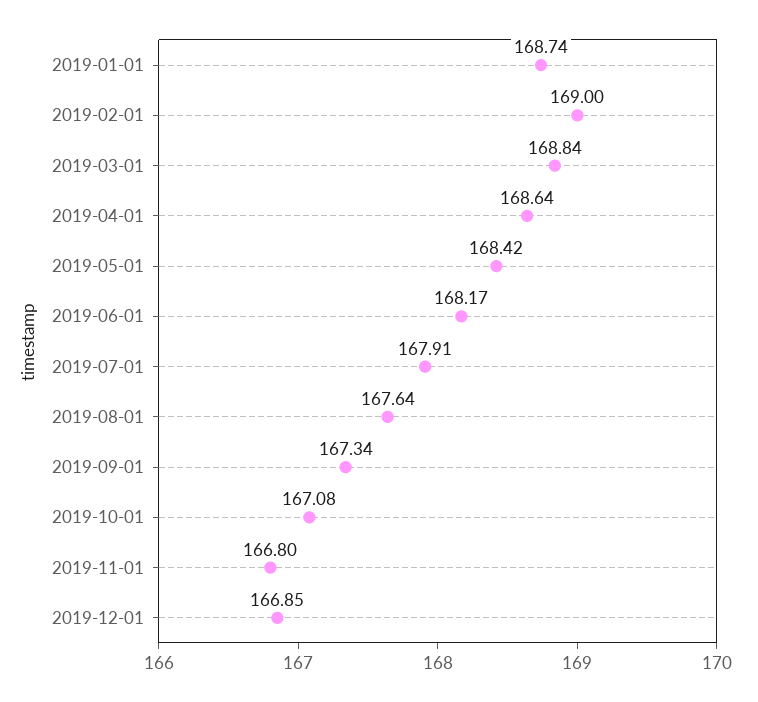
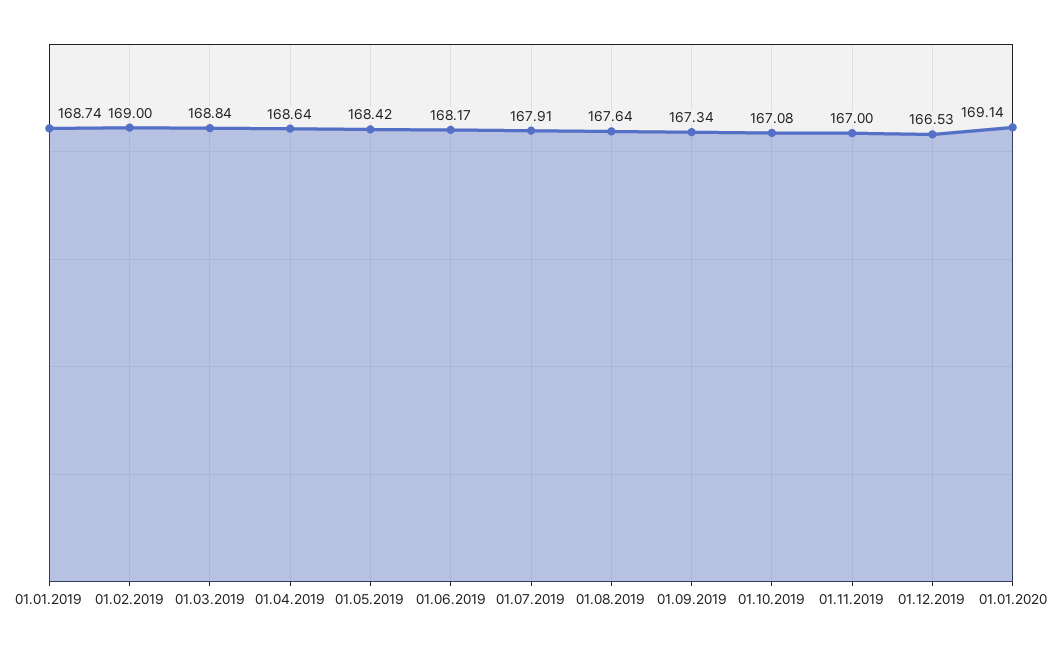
2019-11-01: 166.8 -> 167
2019-12-01: 166.85 -> 166.53
01.01.2020: none -> 169.14

